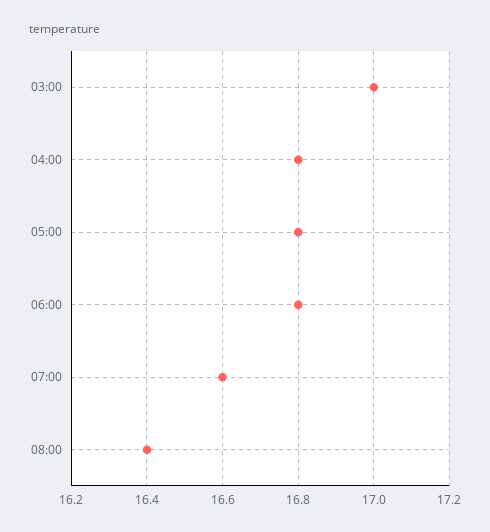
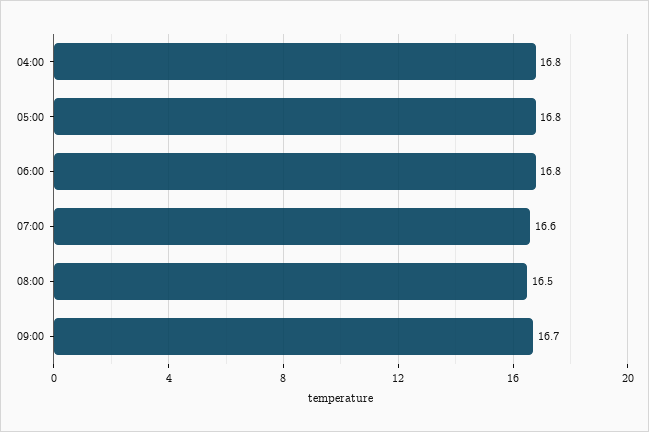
03:00: 17 -> none
08:00: 16.4 -> 16.5
09:00: none -> 16.7

